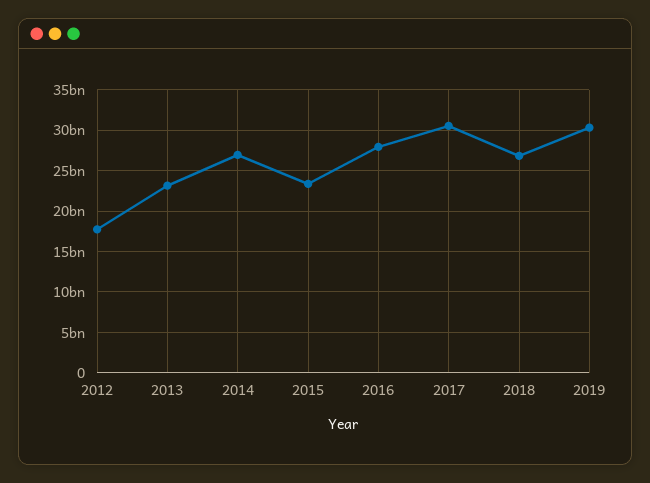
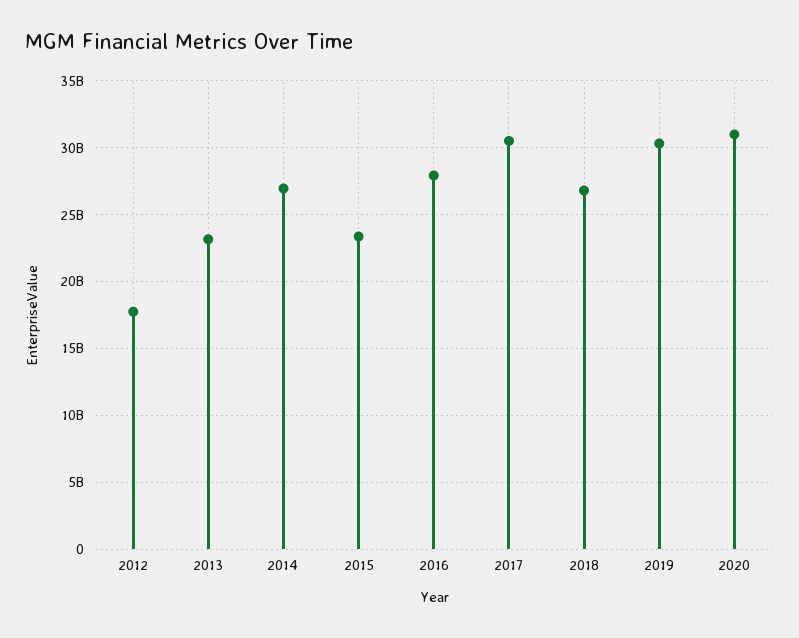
2020: none -> 31000000000

